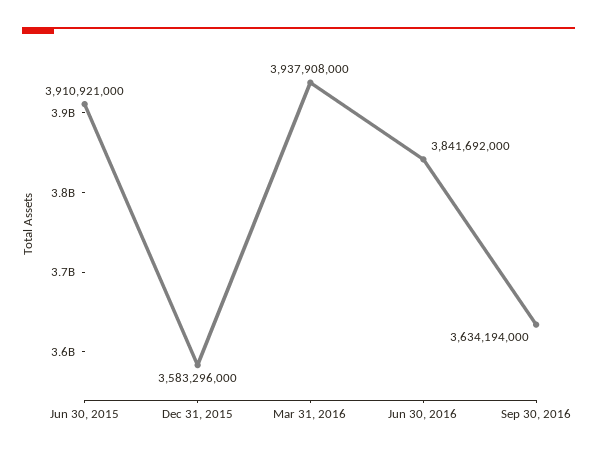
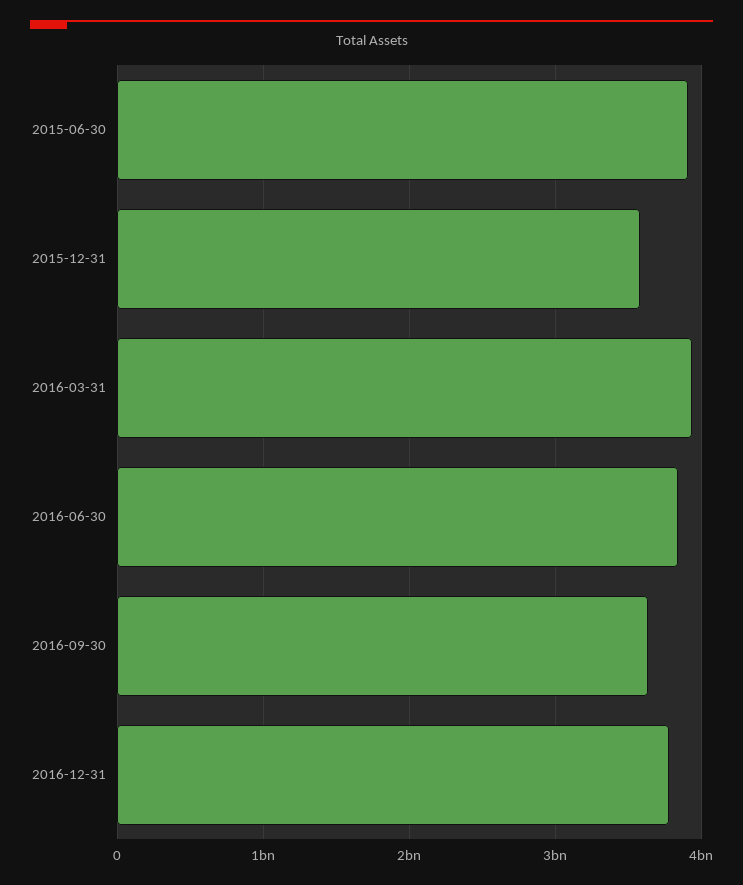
2016-12-31: none -> 3800000000

